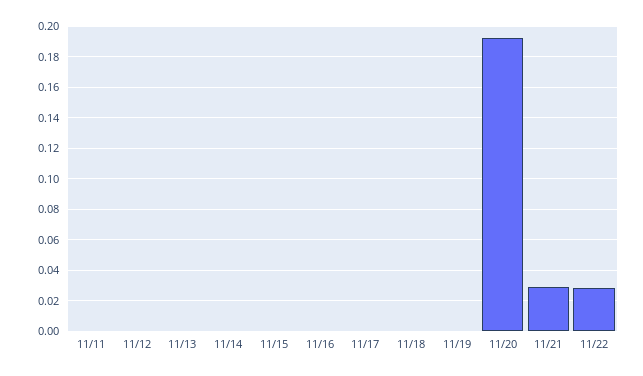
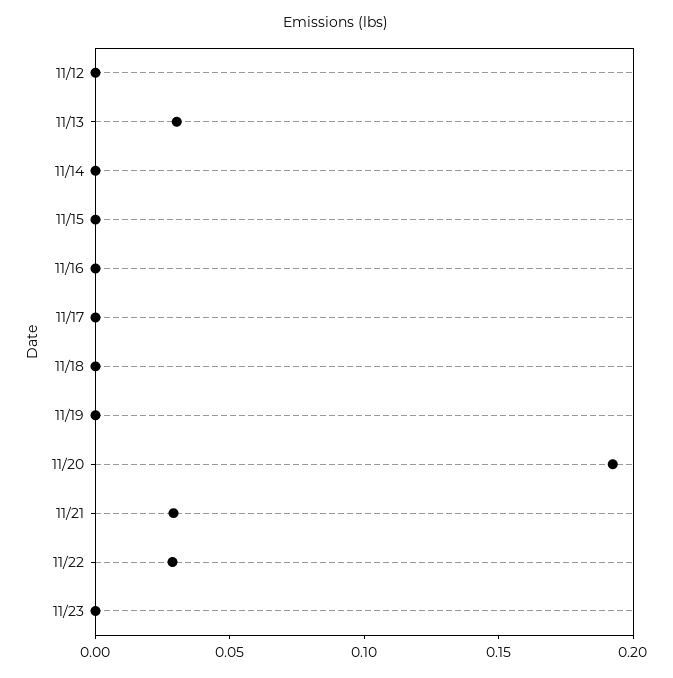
11/11: 0 -> none
11/13: 0 -> 0.03
11/23: none -> 0

